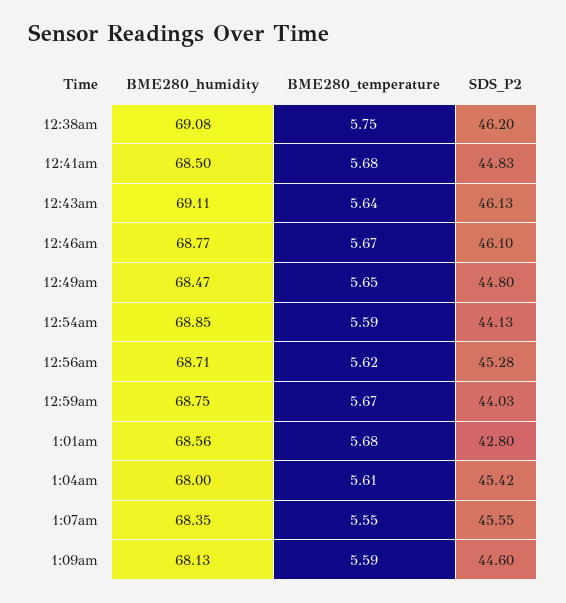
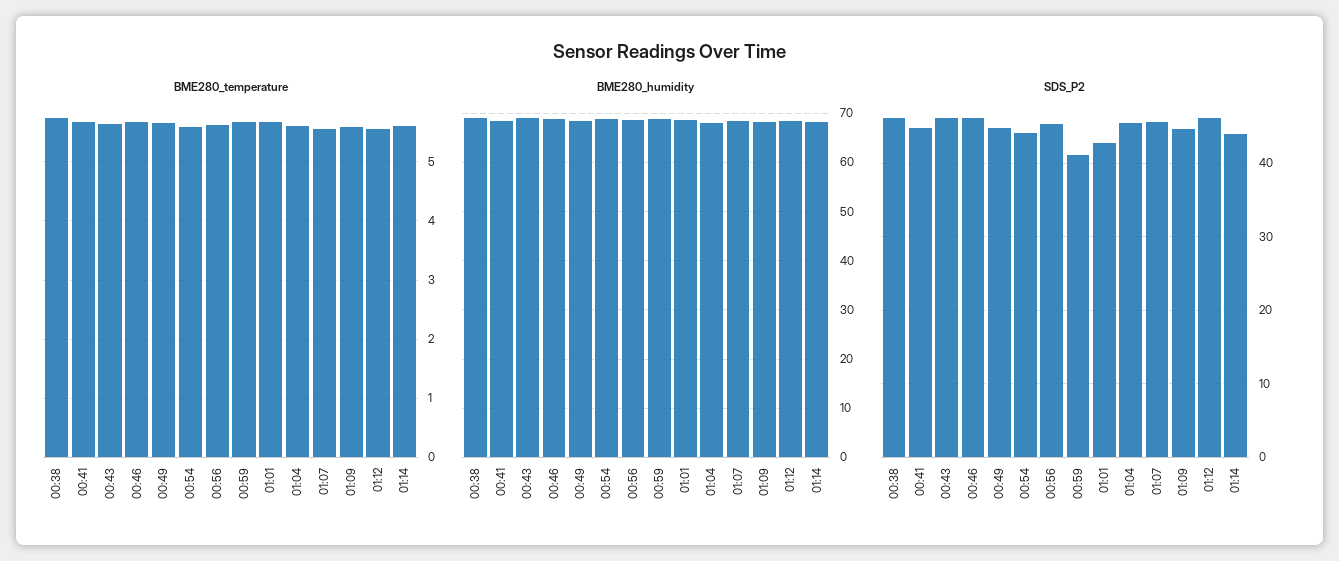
SDS_P2, 12:59am: 44.03 -> 41
BME280_temperature, 01:12: none -> 5.6
BME280_temperature, 01:14: none -> 5.6
BME280_humidity, 01:12: none -> 68
BME280_humidity, 01:14: none -> 68
SDS_P2, 01:12: none -> 46
SDS_P2, 01:14: none -> 44

